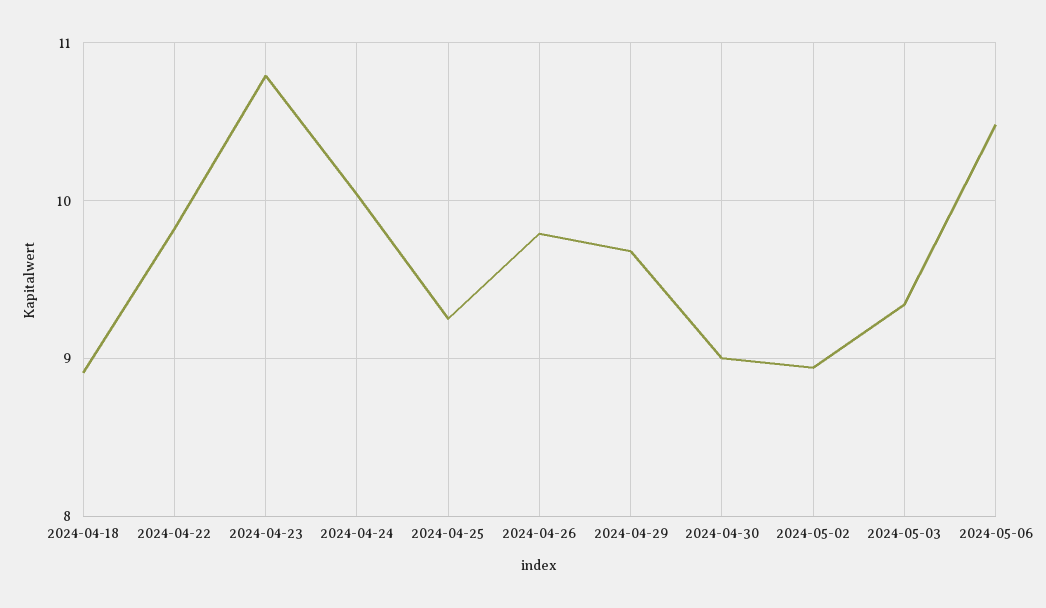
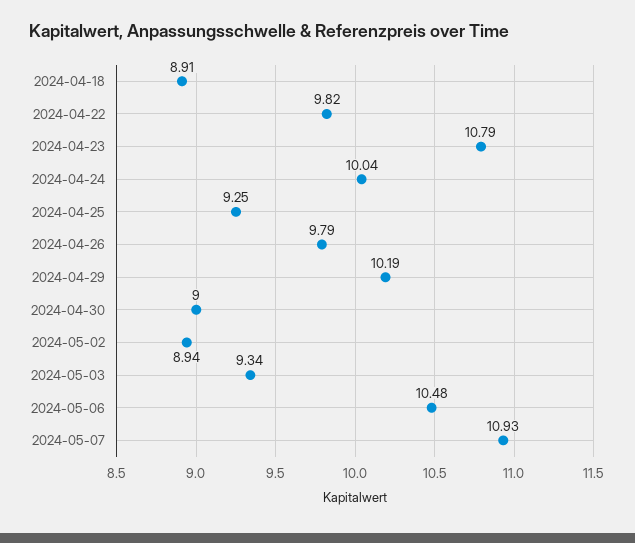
2024-04-29: 9.7 -> 10.19
2024-05-07: none -> 10.93

